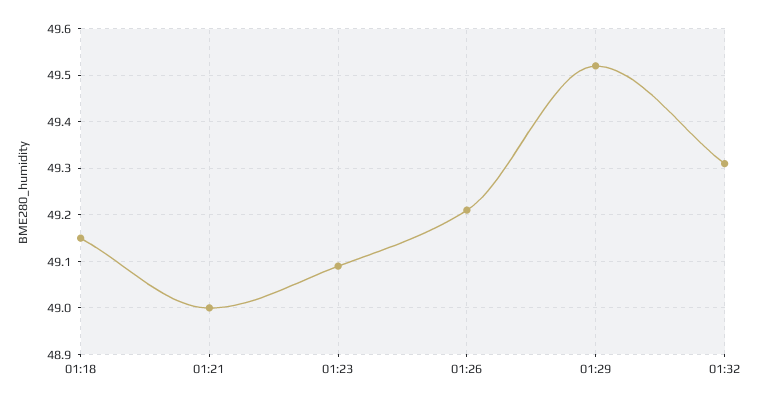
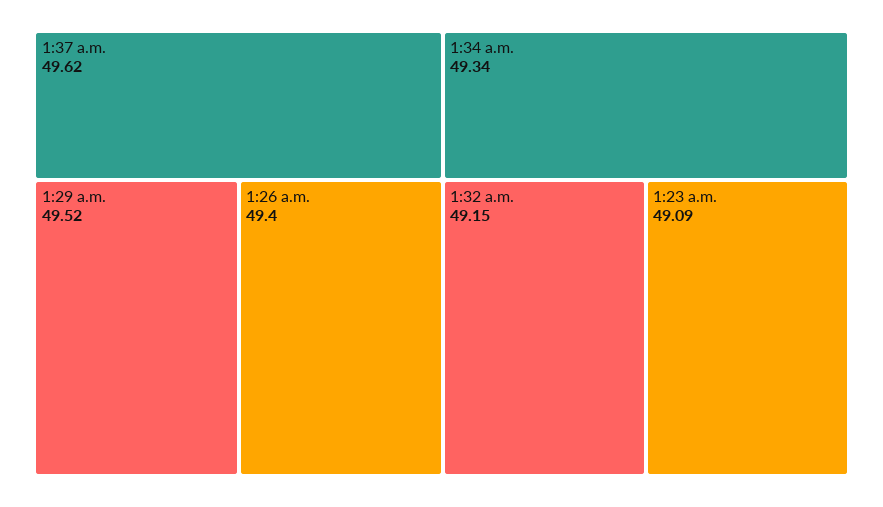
01:18: 49.15 -> none
01:21: 49 -> none
01:26: 49.2 -> 49.4
01:32: 49.3 -> 49.15
1:37 a.m.: none -> 49.62
1:34 a.m.: none -> 49.34

